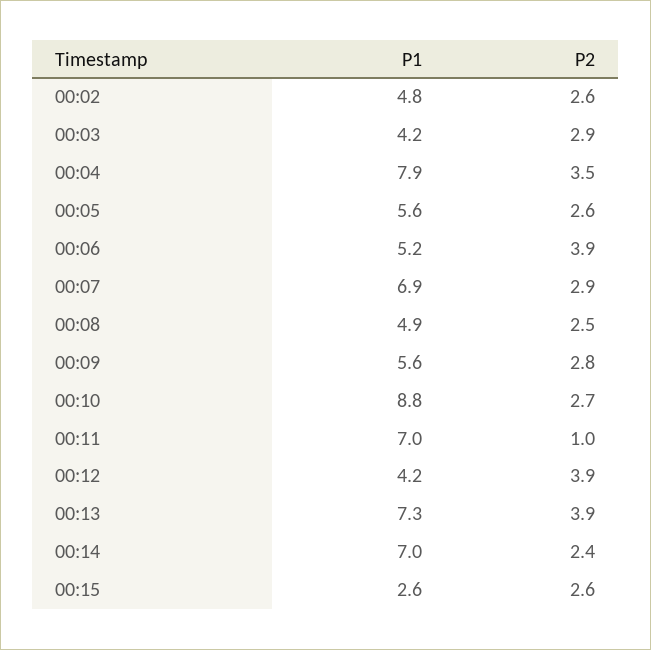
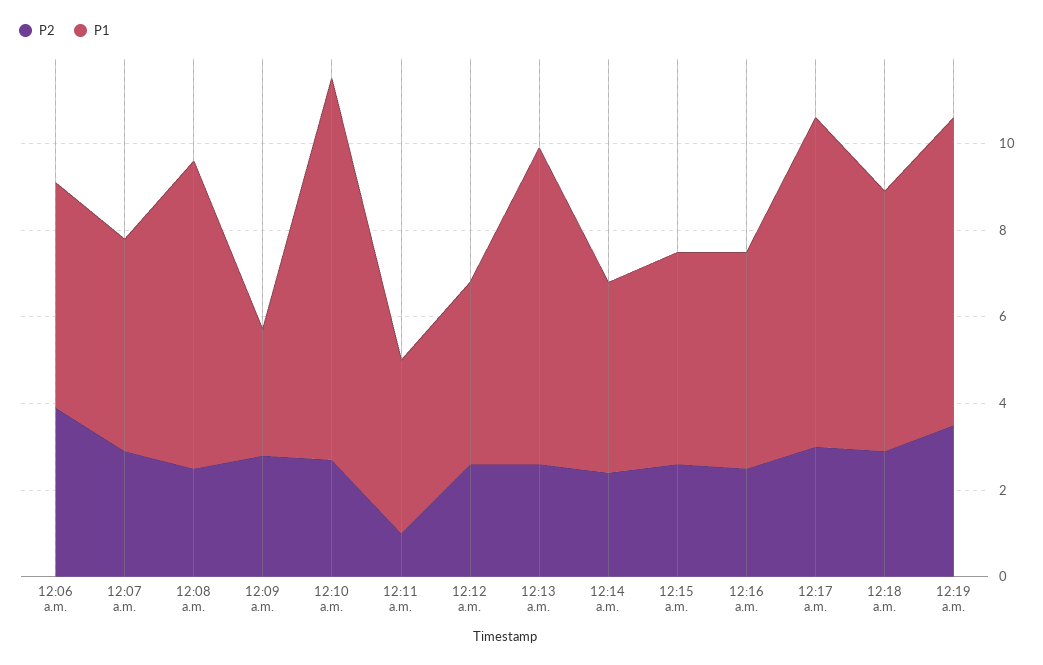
P1, 00:02: 4.8 -> none
P2, 00:02: 2.6 -> none
P1, 00:03: 4.2 -> none
P2, 00:03: 2.9 -> none
P1, 00:04: 7.9 -> none
P2, 00:04: 3.5 -> none
P1, 00:05: 5.6 -> none
P2, 00:05: 2.6 -> none
P1, 00:07: 6.9 -> 5
P1, 00:08: 4.9 -> 7
P1, 00:09: 5.6 -> 3
P1, 00:11: 7 -> 4
P2, 00:12: 3.9 -> 2.5
P2, 00:13: 3.9 -> 2.5
P1, 00:14: 7 -> 4.5
P1, 00:15: 2.6 -> 5
P2, 12:16 a.m.: none -> 2.5
P1, 12:16 a.m.: none -> 5
P2, 12:17 a.m.: none -> 3
P1, 12:17 a.m.: none -> 7.5
P2, 12:18 a.m.: none -> 3
P1, 12:18 a.m.: none -> 6
P2, 12:19 a.m.: none -> 3.5
P1, 12:19 a.m.: none -> 7

